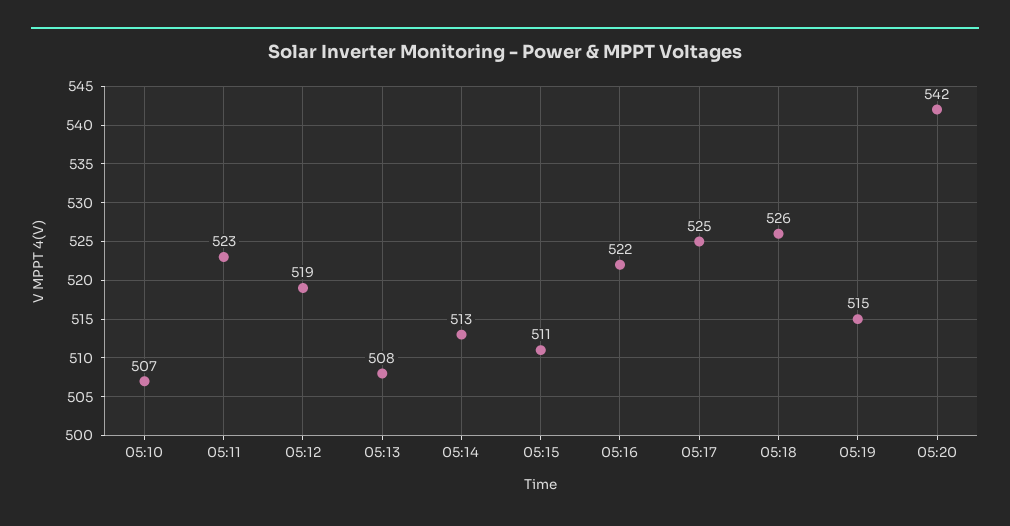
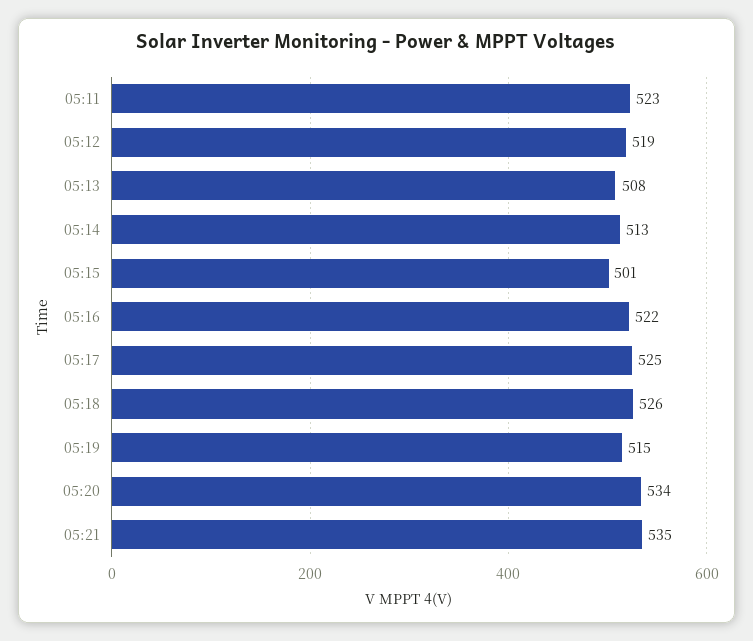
05:10: 507 -> none
05:15: 511 -> 501
05:20: 542 -> 534
05:21: none -> 535

